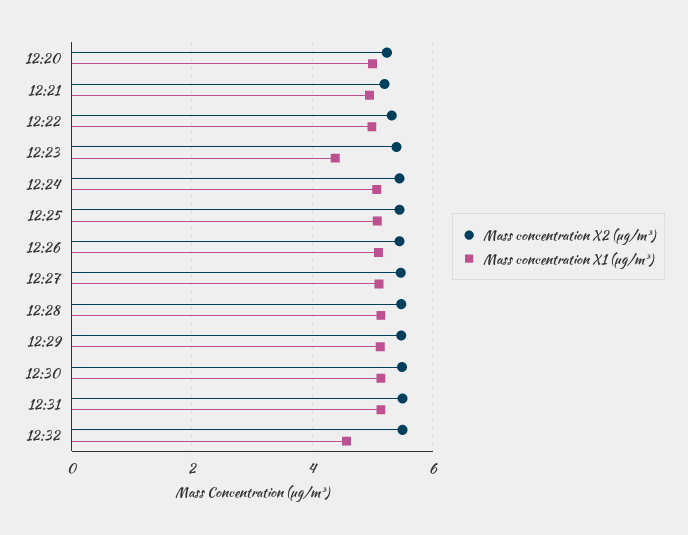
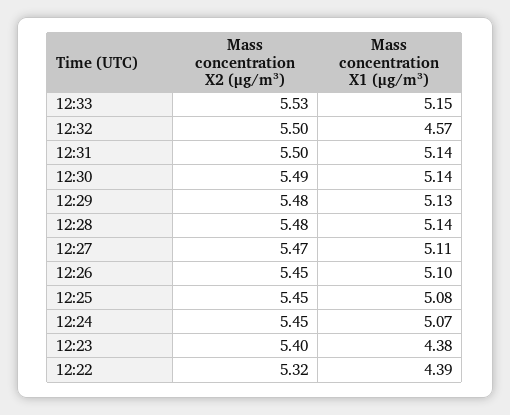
Mass concentration X2 (μg/m³), 12:20: 5.2 -> none
Mass concentration X1 (μg/m³), 12:20: 5 -> none
Mass concentration X2 (μg/m³), 12:21: 5.2 -> none
Mass concentration X1 (μg/m³), 12:21: 5 -> none
Mass concentration X1 (μg/m³), 12:22: 5 -> 4.39
Mass concentration X2 (μg/m³), 12:33: none -> 5.53
Mass concentration X1 (μg/m³), 12:33: none -> 5.15

